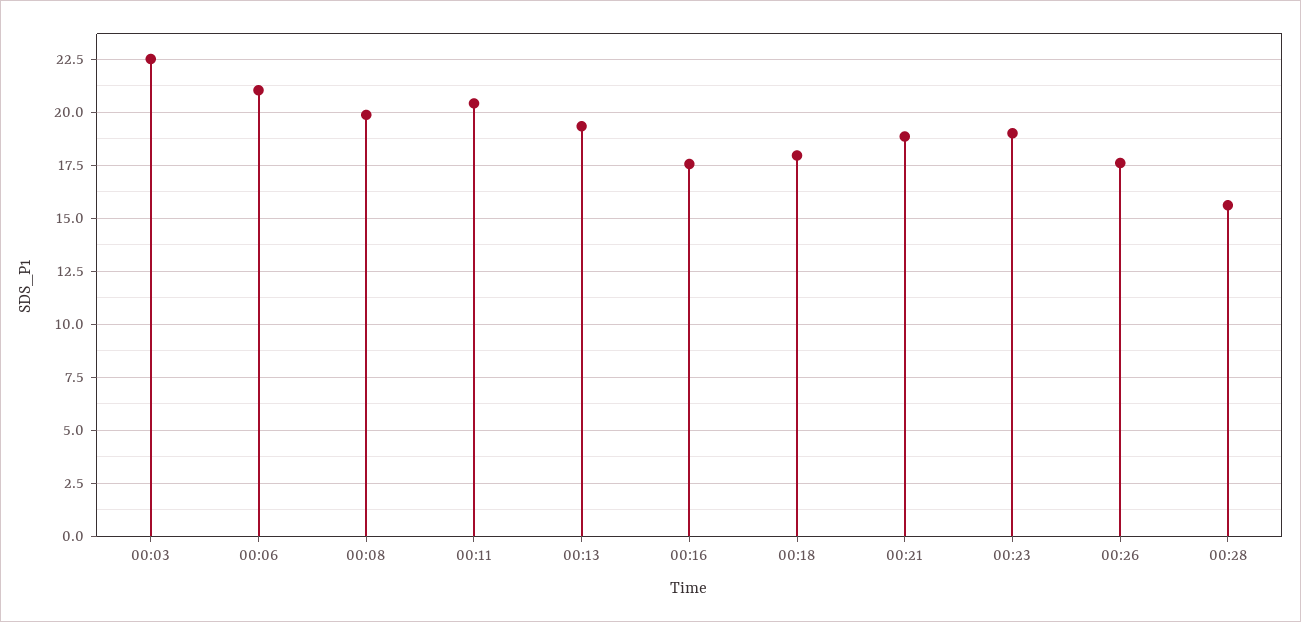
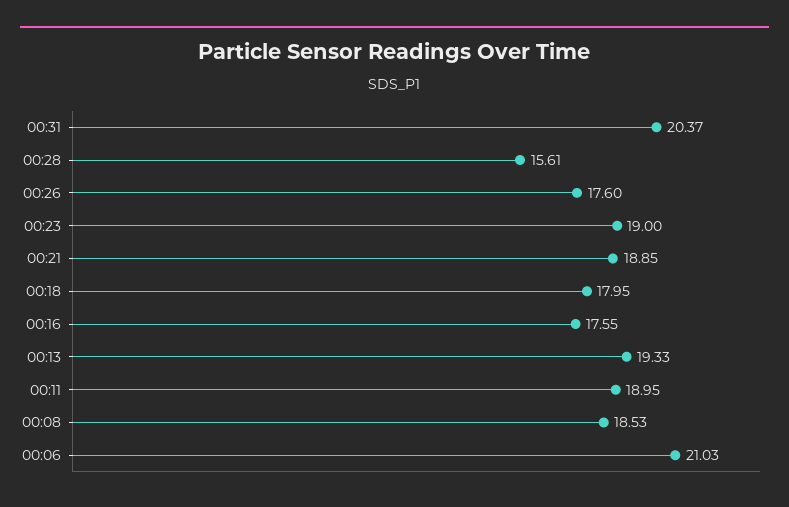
00:03: 22.5 -> none
00:08: 20 -> 18.53
00:11: 20.5 -> 18.95
00:31: none -> 20.37

